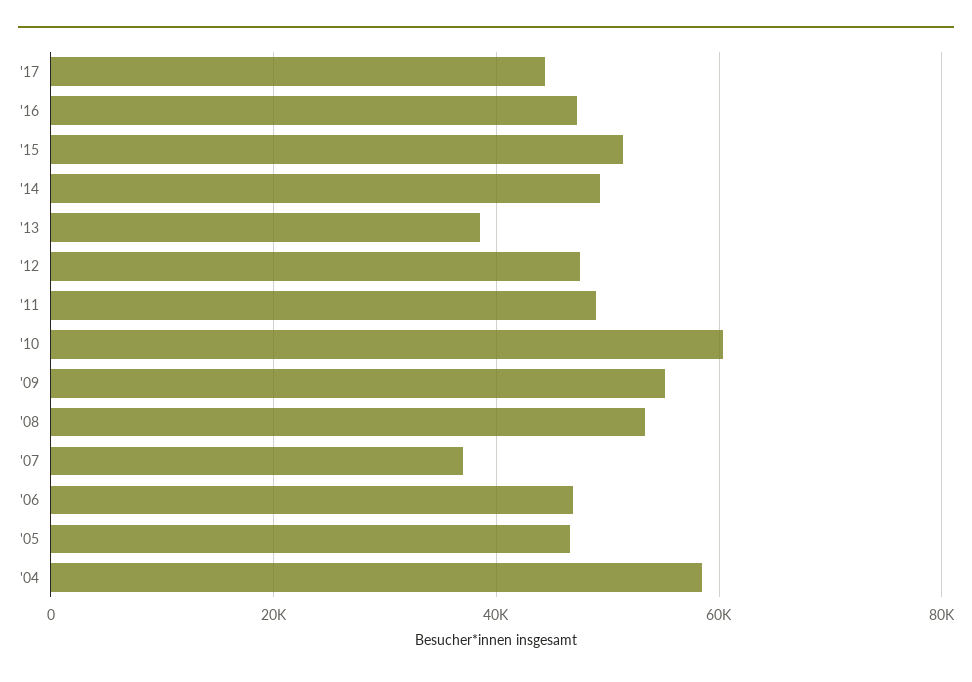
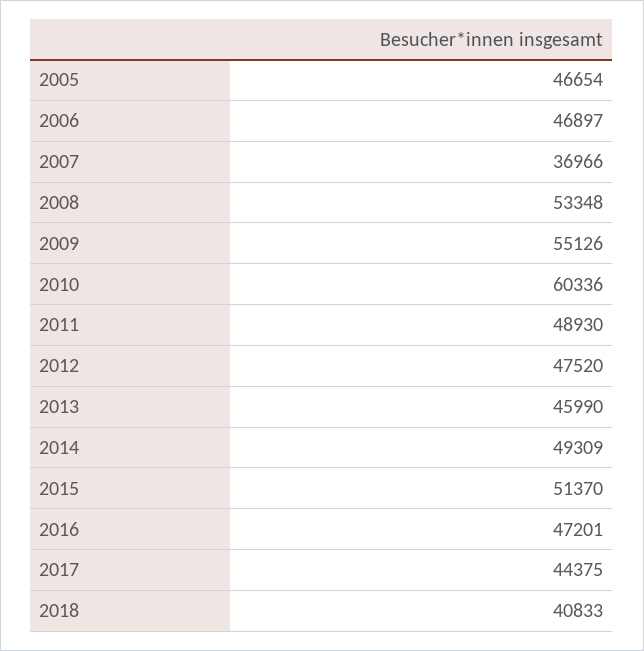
'13: 38000 -> 45990
'04: 58000 -> none
2018: none -> 40833

